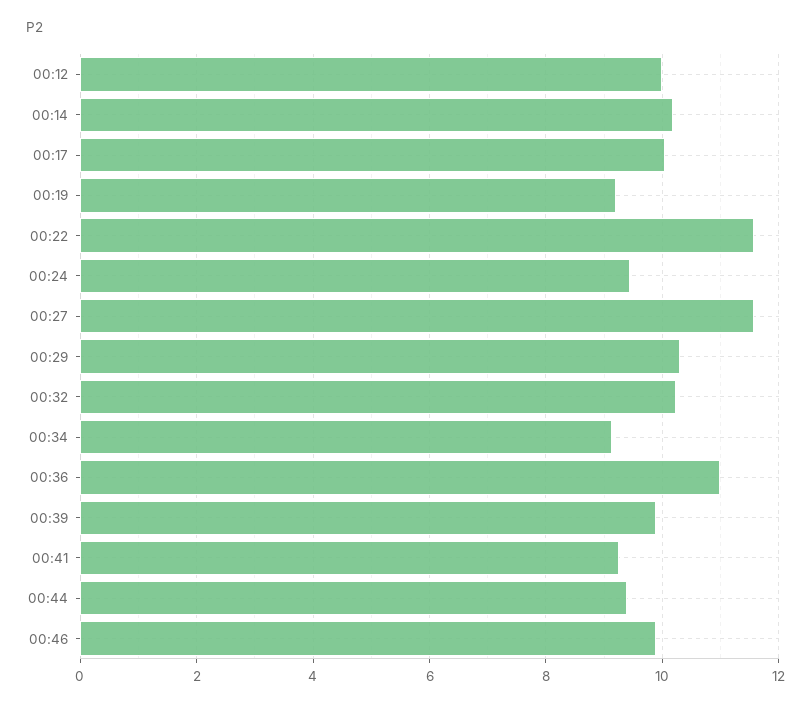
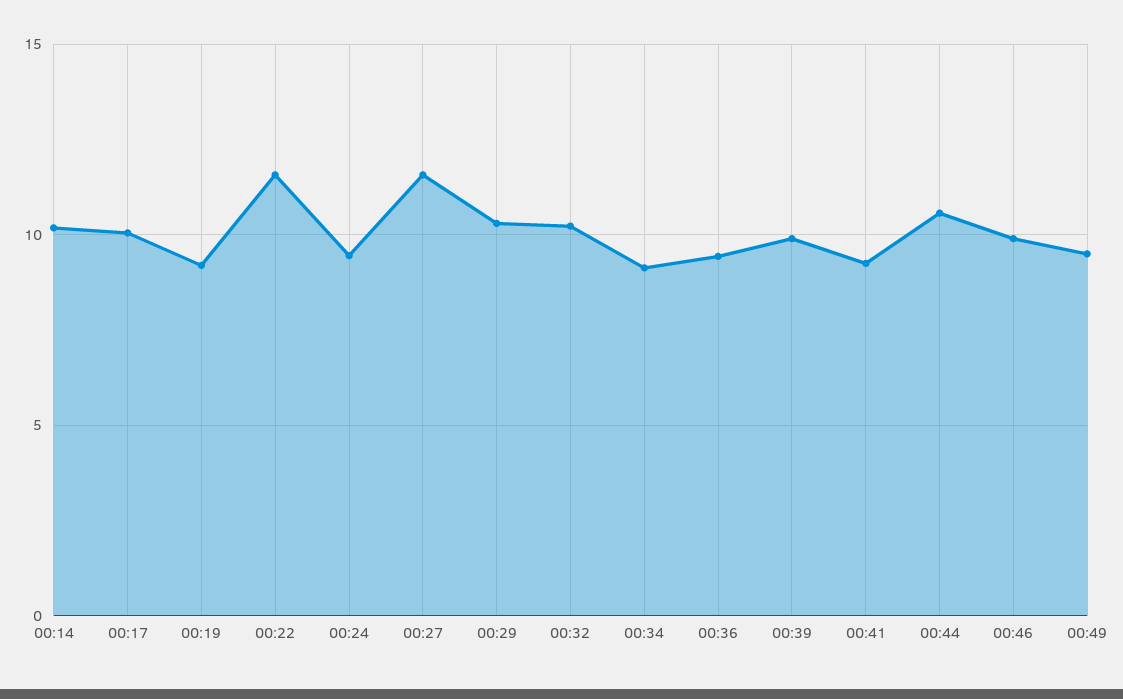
00:12: 10 -> none
00:36: 11 -> 9.5
00:44: 9.4 -> 10.5
00:49: none -> 9.5

